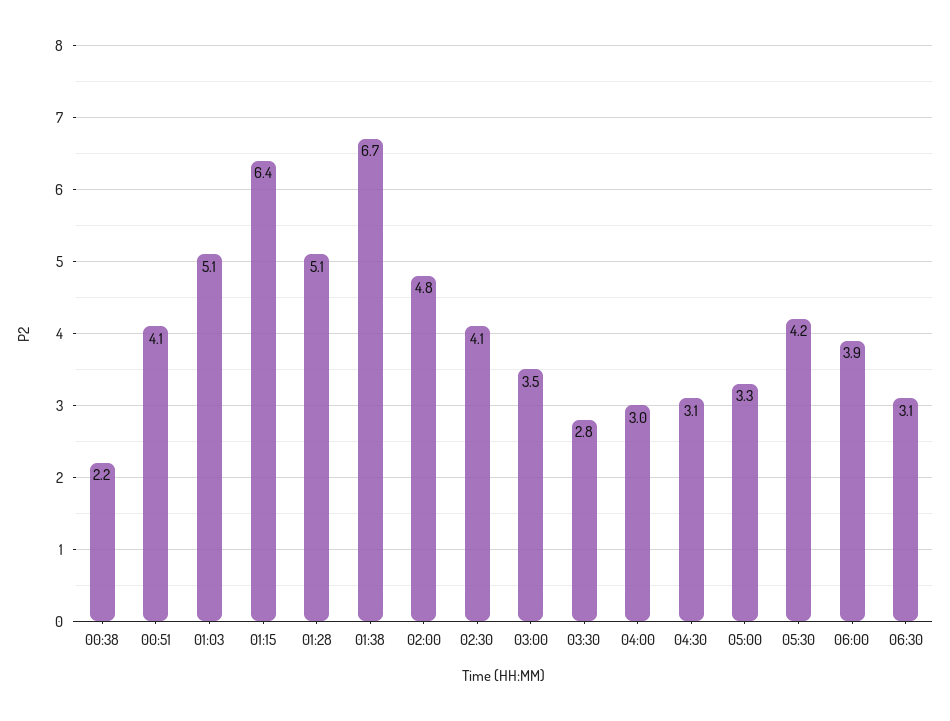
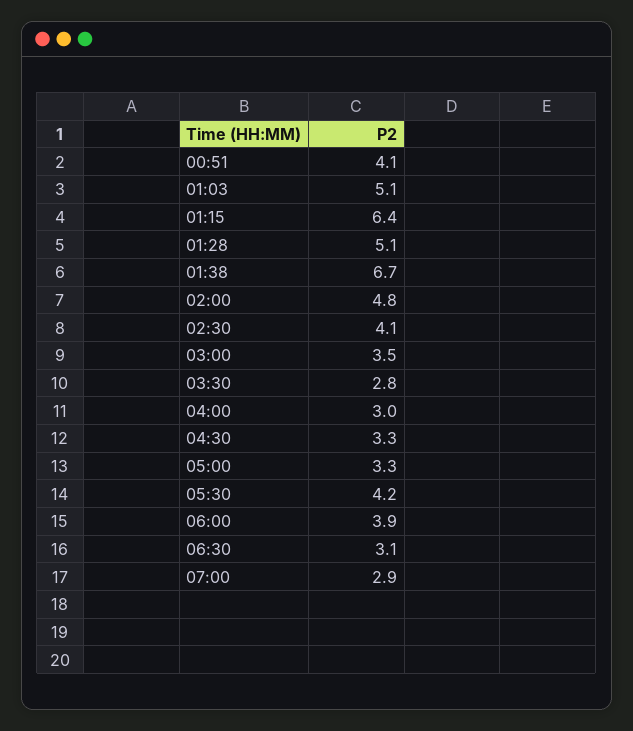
00:38: 2.2 -> none
04:30: 3.1 -> 3.3
07:00: none -> 2.9

